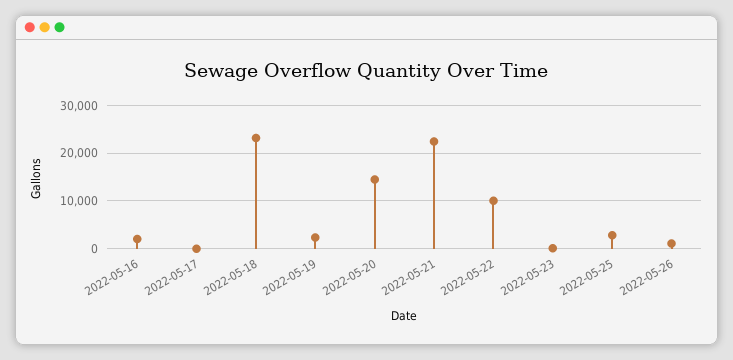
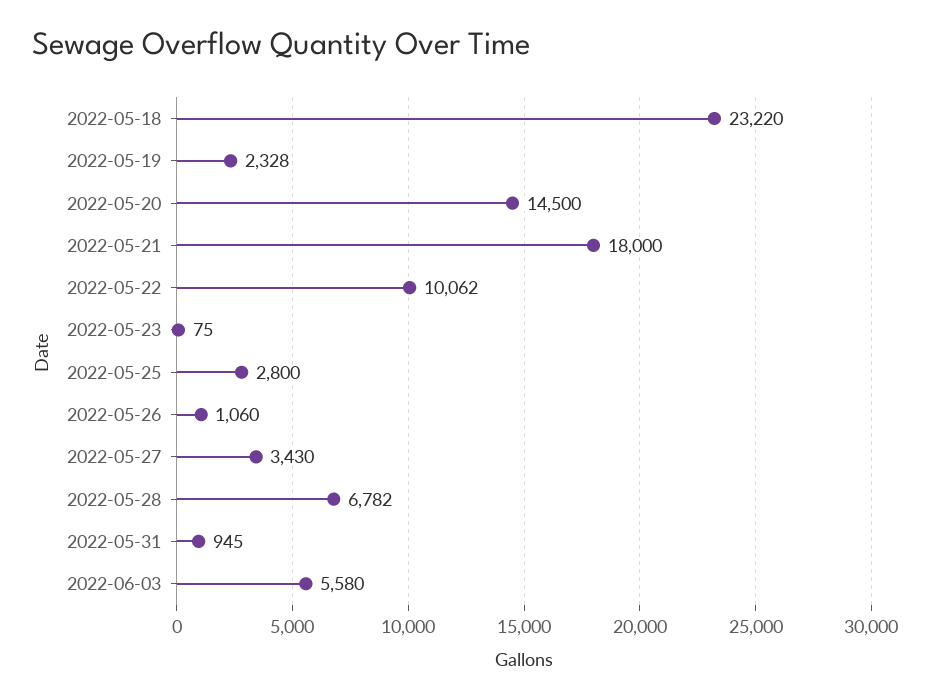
2022-05-16: 2000 -> none
2022-05-17: 0 -> none
2022-05-21: 22000 -> 18000
2022-05-27: none -> 3430
2022-05-28: none -> 6782
2022-05-31: none -> 945
2022-06-03: none -> 5580

